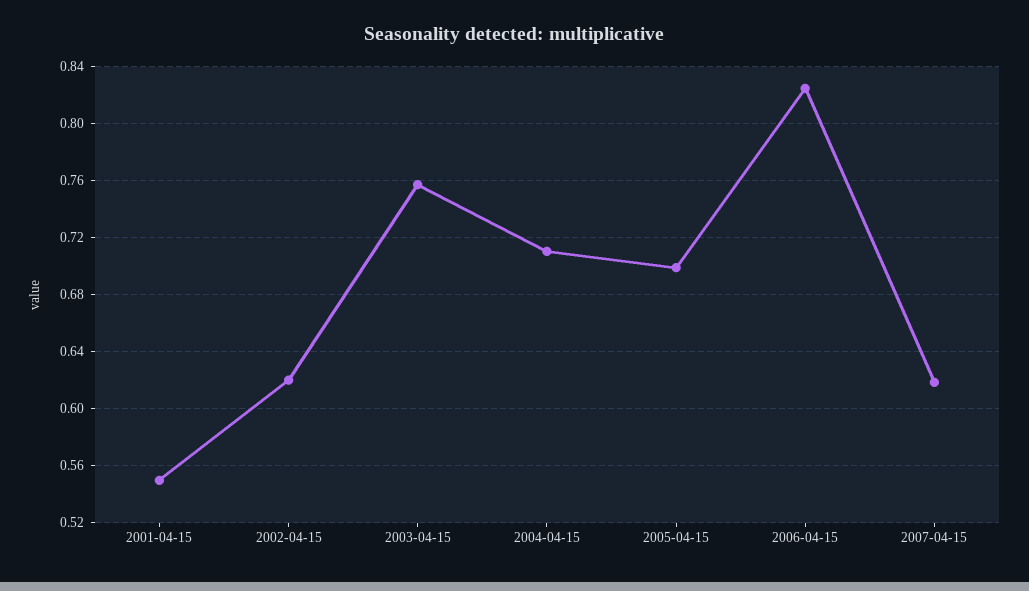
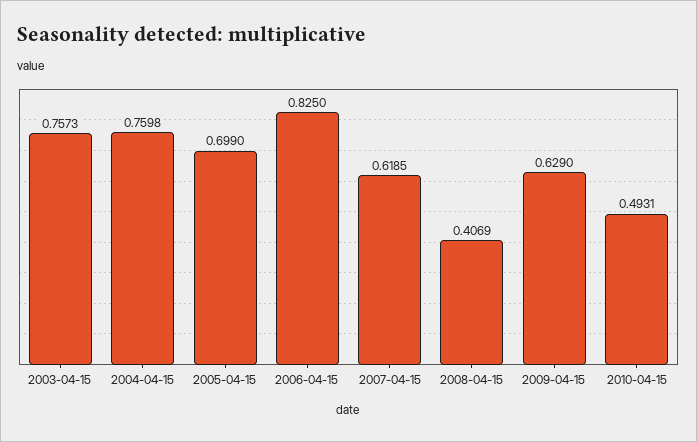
2001-04-15: 0.55 -> none
2002-04-15: 0.62 -> none
2004-04-15: 0.71 -> 0.7598
2008-04-15: none -> 0.4069
2009-04-15: none -> 0.629
2010-04-15: none -> 0.4931

